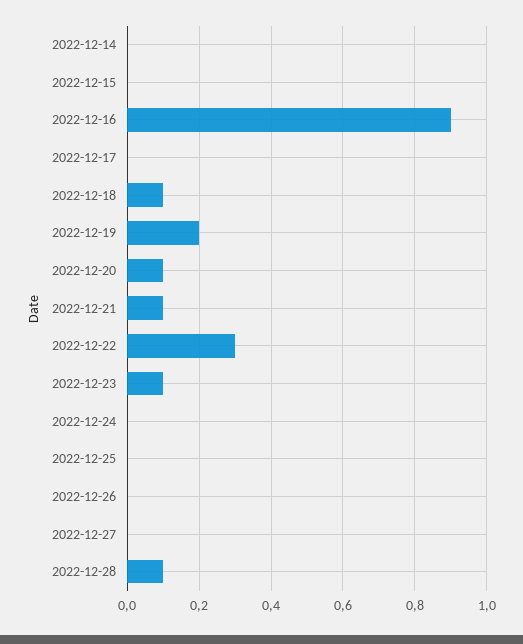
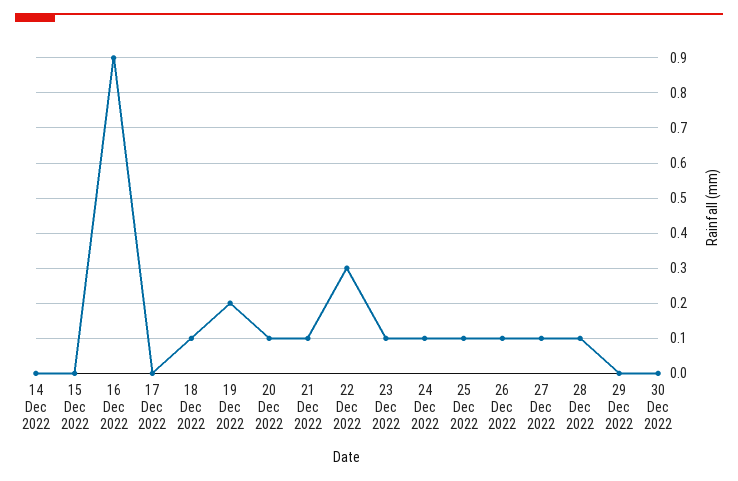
2022-12-24: 0 -> 0.1
2022-12-25: 0 -> 0.1
2022-12-26: 0 -> 0.1
2022-12-27: 0 -> 0.1
29 Dec 2022: none -> 0
30 Dec 2022: none -> 0

